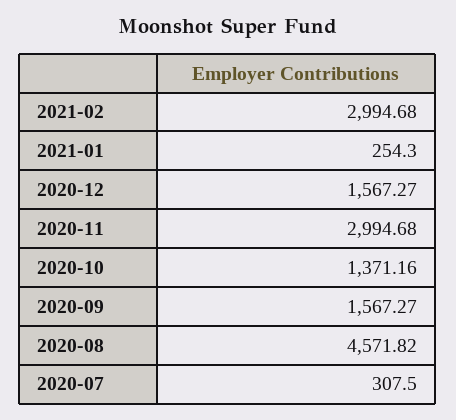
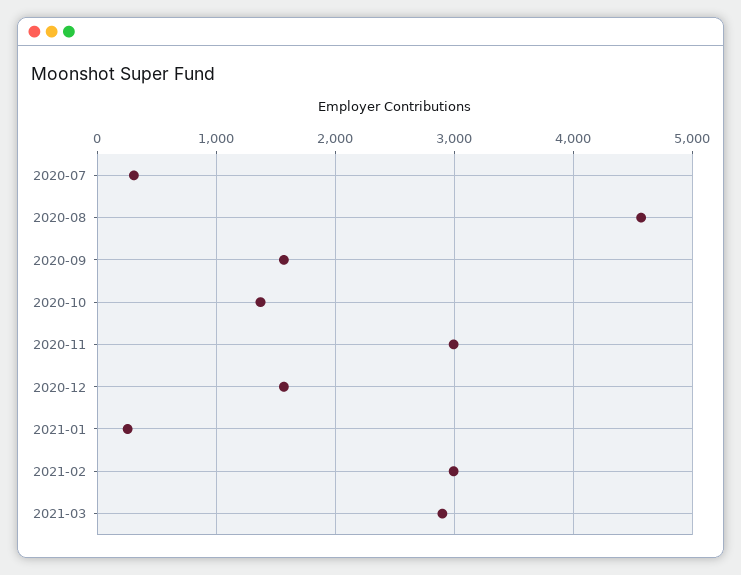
2021-03: none -> 2900

